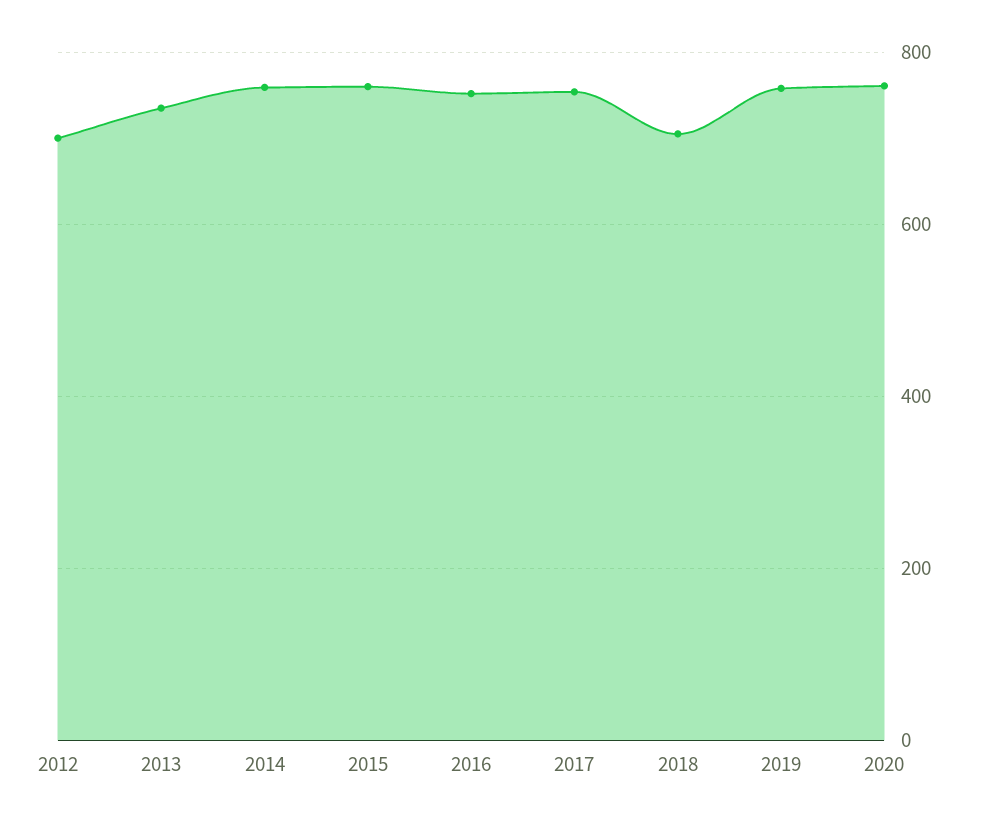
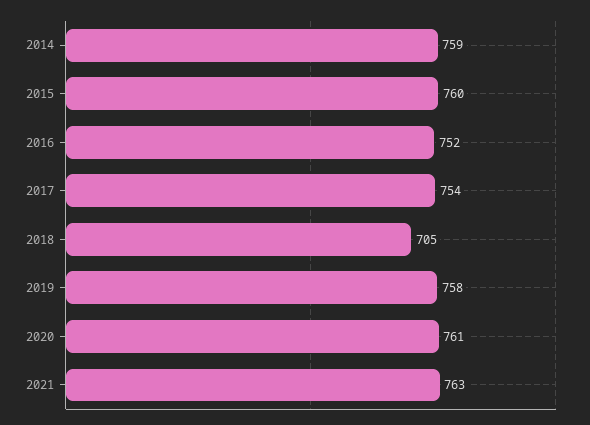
2012: 700 -> none
2013: 740 -> none
2021: none -> 763

